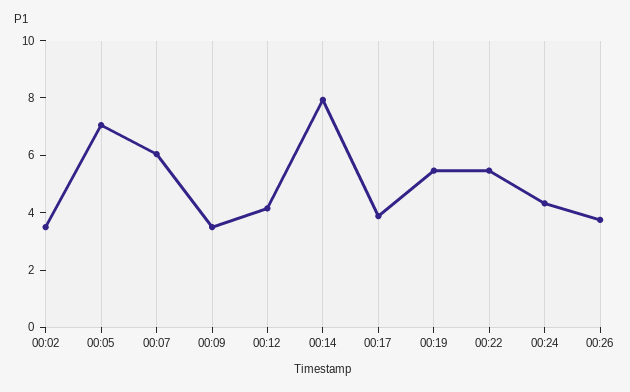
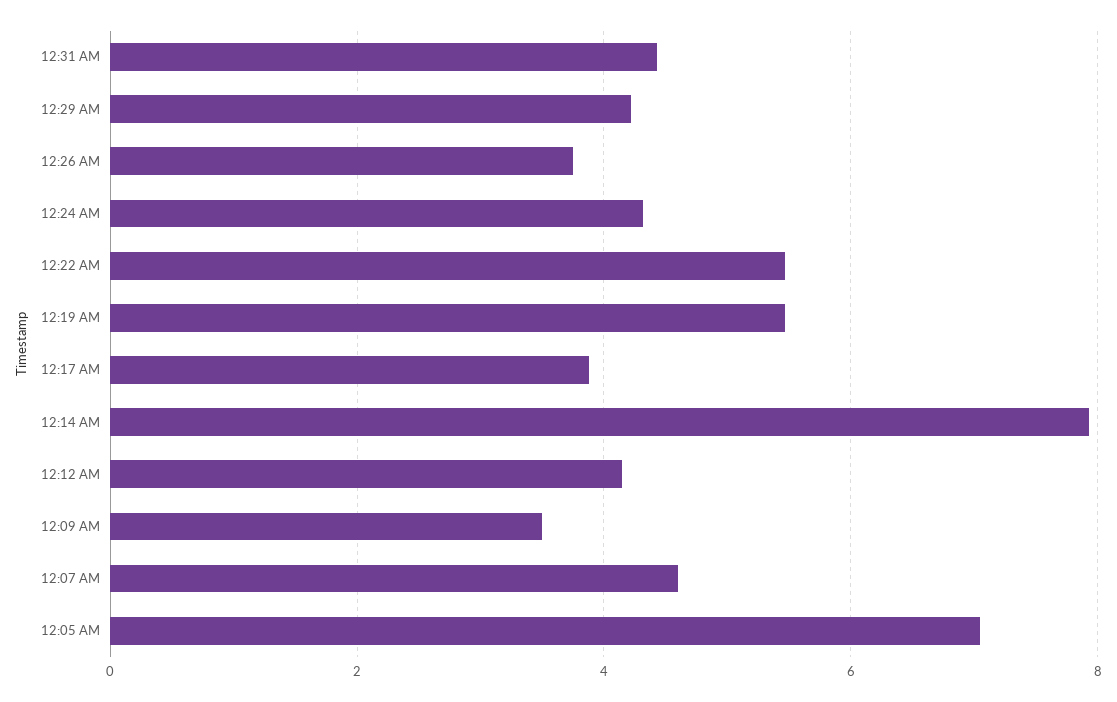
00:02: 3.5 -> none
00:07: 6 -> 4.6
12:31 AM: none -> 4.4
12:29 AM: none -> 4.2

